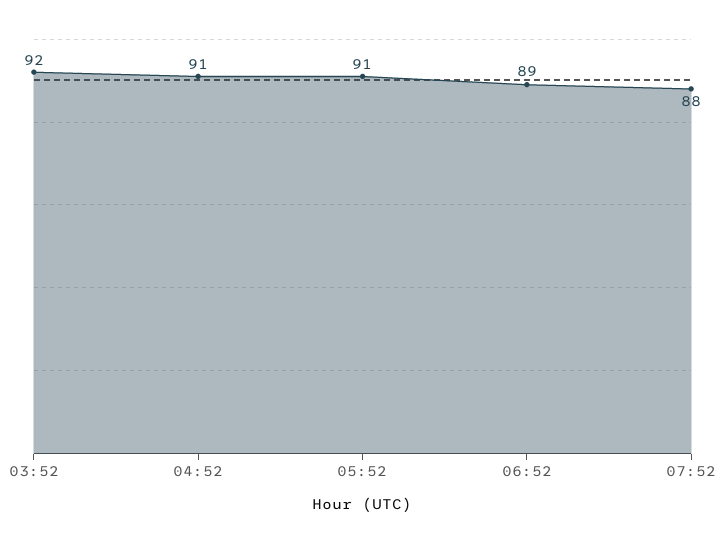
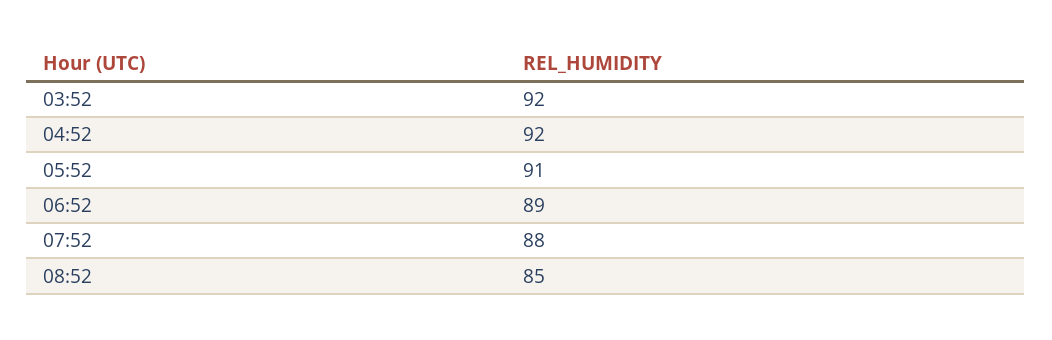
04:52: 91 -> 92
08:52: none -> 85

